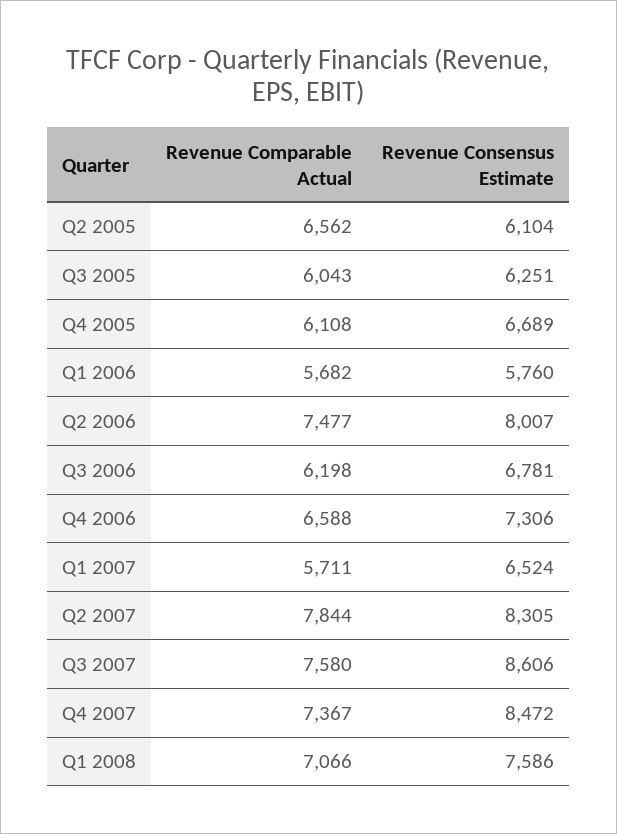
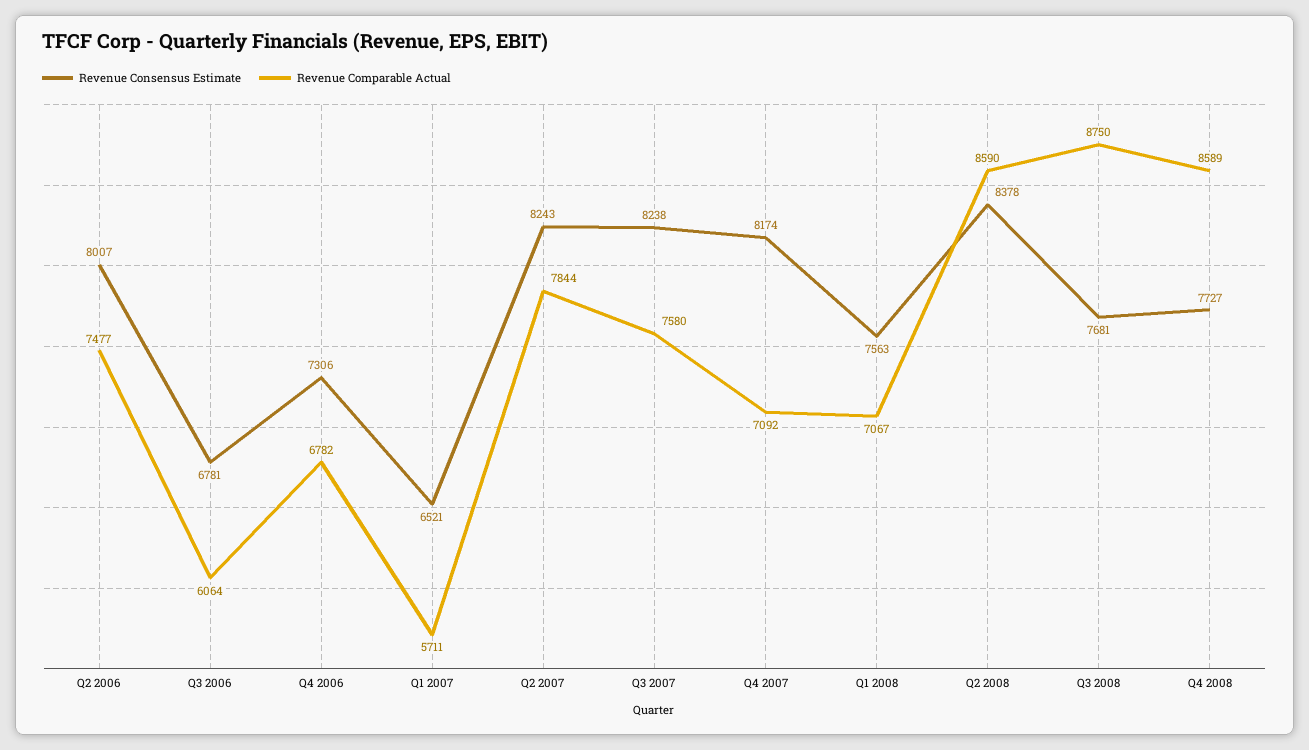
Revenue Comparable Actual, Q2 2005: 6562 -> none
Revenue Consensus Estimate, Q2 2005: 6104 -> none
Revenue Comparable Actual, Q3 2005: 6043 -> none
Revenue Consensus Estimate, Q3 2005: 6251 -> none
Revenue Comparable Actual, Q4 2005: 6108 -> none
Revenue Consensus Estimate, Q4 2005: 6689 -> none
Revenue Comparable Actual, Q1 2006: 5682 -> none
Revenue Consensus Estimate, Q1 2006: 5760 -> none
Revenue Comparable Actual, Q3 2006: 6198 -> 6064
Revenue Comparable Actual, Q4 2006: 6588 -> 6782
Revenue Consensus Estimate, Q1 2007: 6524 -> 6521
Revenue Consensus Estimate, Q2 2007: 8305 -> 8243
Revenue Consensus Estimate, Q3 2007: 8606 -> 8238
Revenue Comparable Actual, Q4 2007: 7367 -> 7092
Revenue Consensus Estimate, Q4 2007: 8472 -> 8174
Revenue Comparable Actual, Q1 2008: 7066 -> 7067
Revenue Consensus Estimate, Q1 2008: 7586 -> 7563
Revenue Consensus Estimate, Q2 2008: none -> 8378
Revenue Comparable Actual, Q2 2008: none -> 8590
Revenue Consensus Estimate, Q3 2008: none -> 7681
Revenue Comparable Actual, Q3 2008: none -> 8750
Revenue Consensus Estimate, Q4 2008: none -> 7727
Revenue Comparable Actual, Q4 2008: none -> 8589

